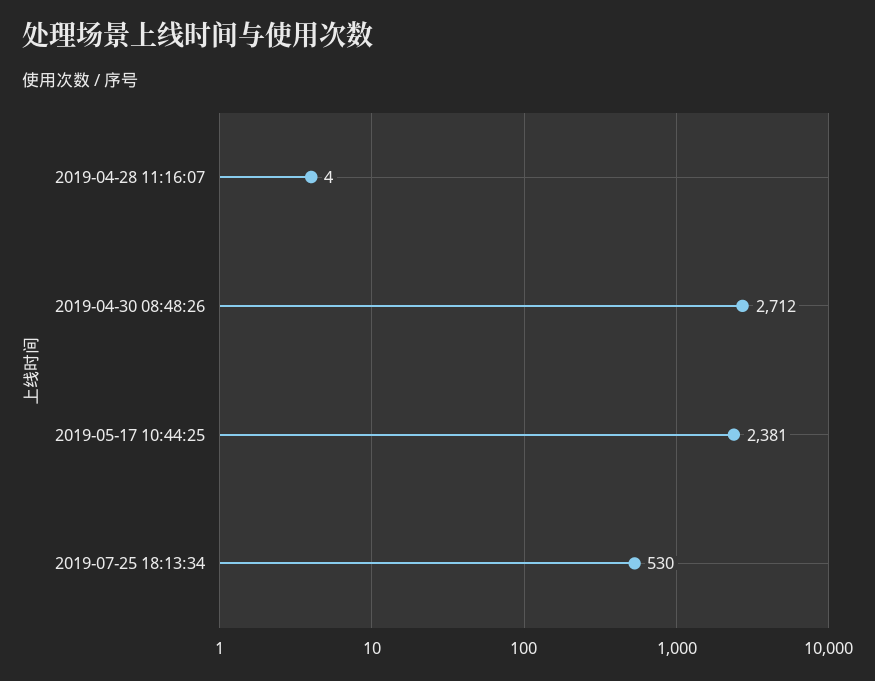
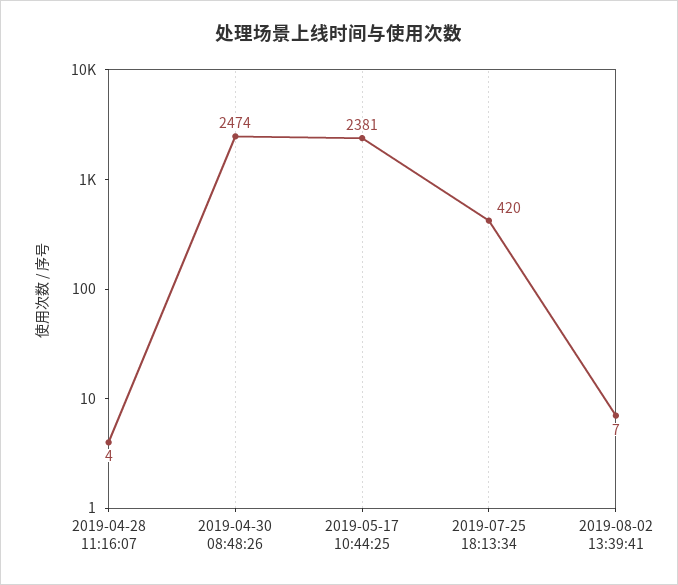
2019-04-30 08:48:26: 2712 -> 2474
2019-07-25 18:13:34: 530 -> 420
2019-08-02 13:39:41: none -> 7

